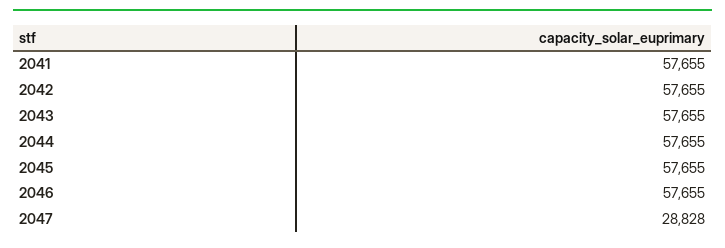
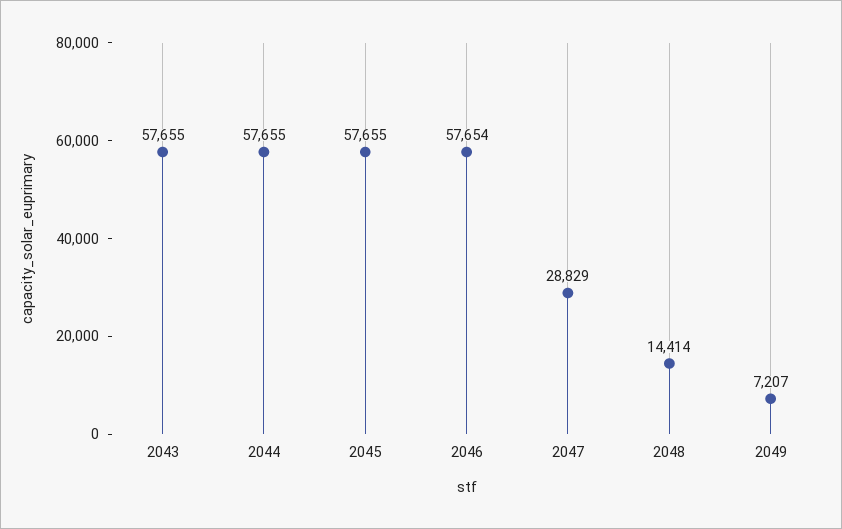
2041: 57655 -> none
2042: 57655 -> none
2046: 57655 -> 57654
2047: 28828 -> 28829
2048: none -> 14414
2049: none -> 7207

